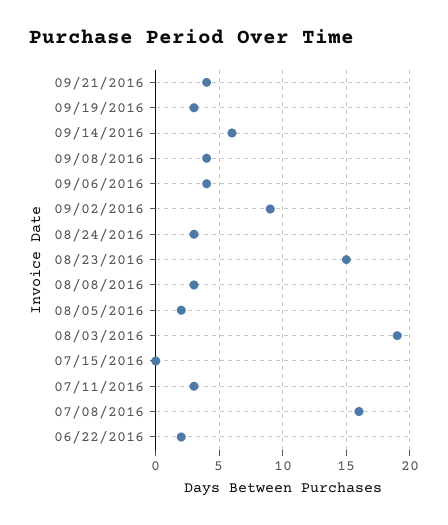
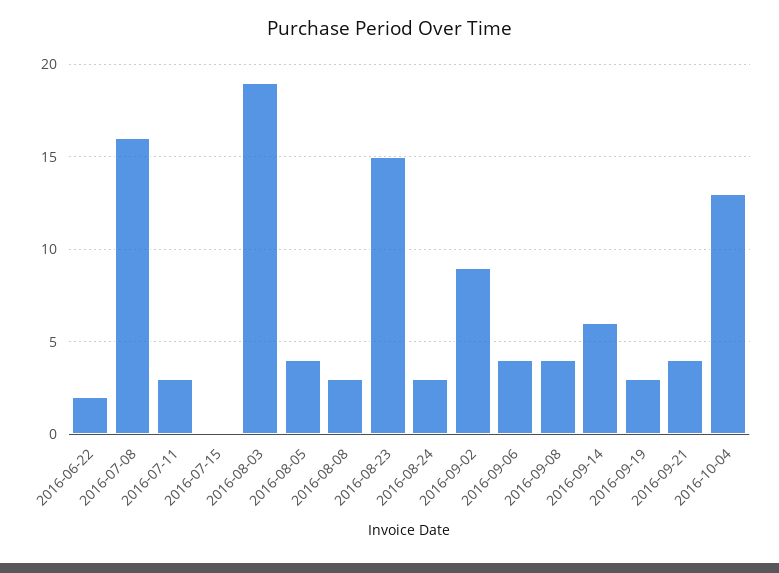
08/05/2016: 2 -> 4
2016-10-04: none -> 13

